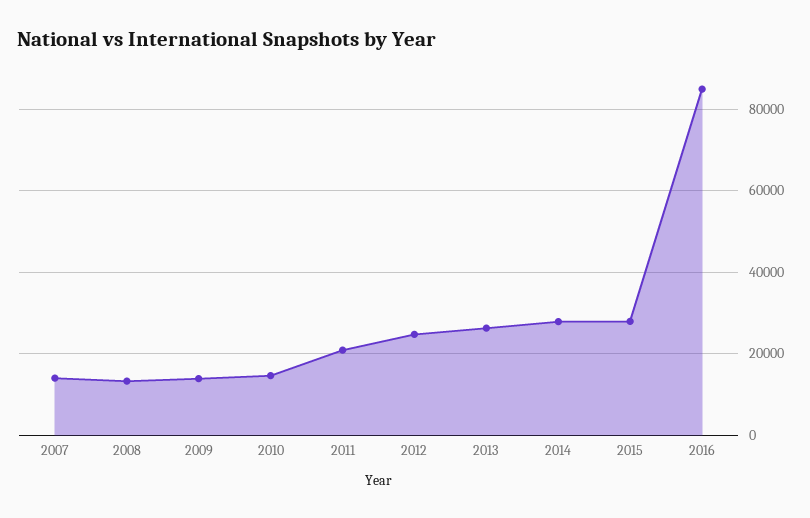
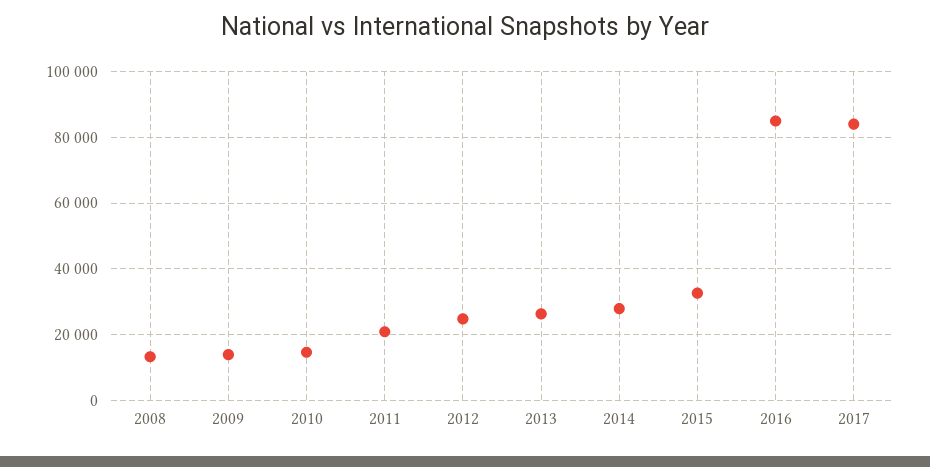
2007: 14000 -> none
2015: 28000 -> 32000
2017: none -> 84000

